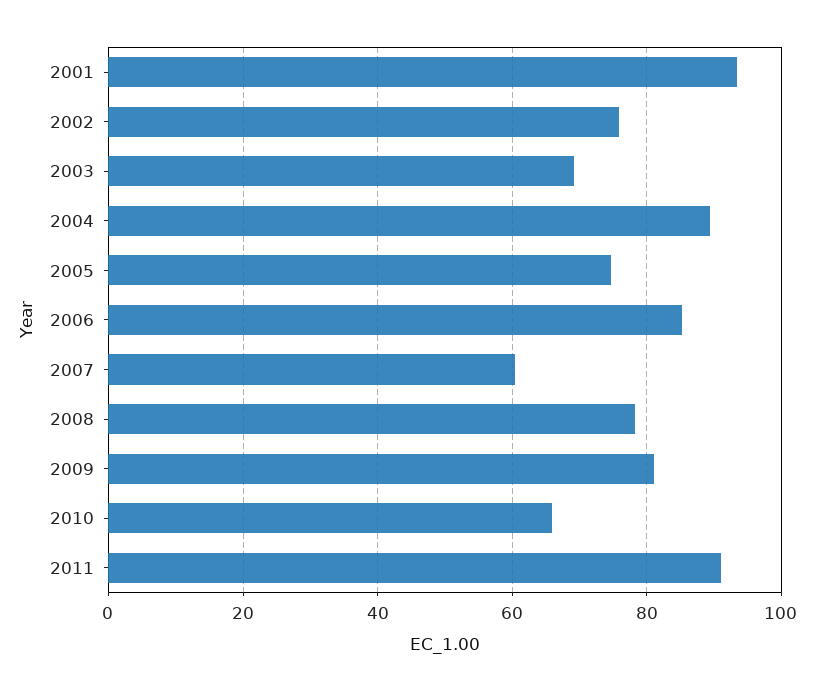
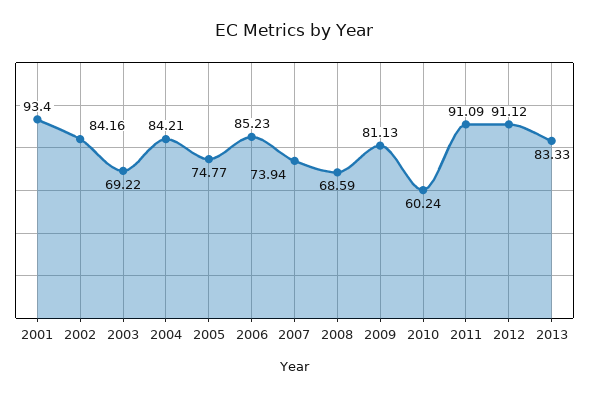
2002: 76 -> 84.16
2004: 90 -> 84.21
2007: 60 -> 73.94
2008: 78 -> 68.59
2010: 66 -> 60.24
2012: none -> 91.12
2013: none -> 83.33

